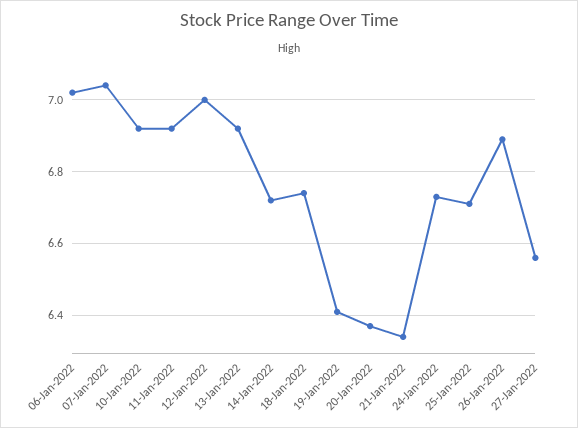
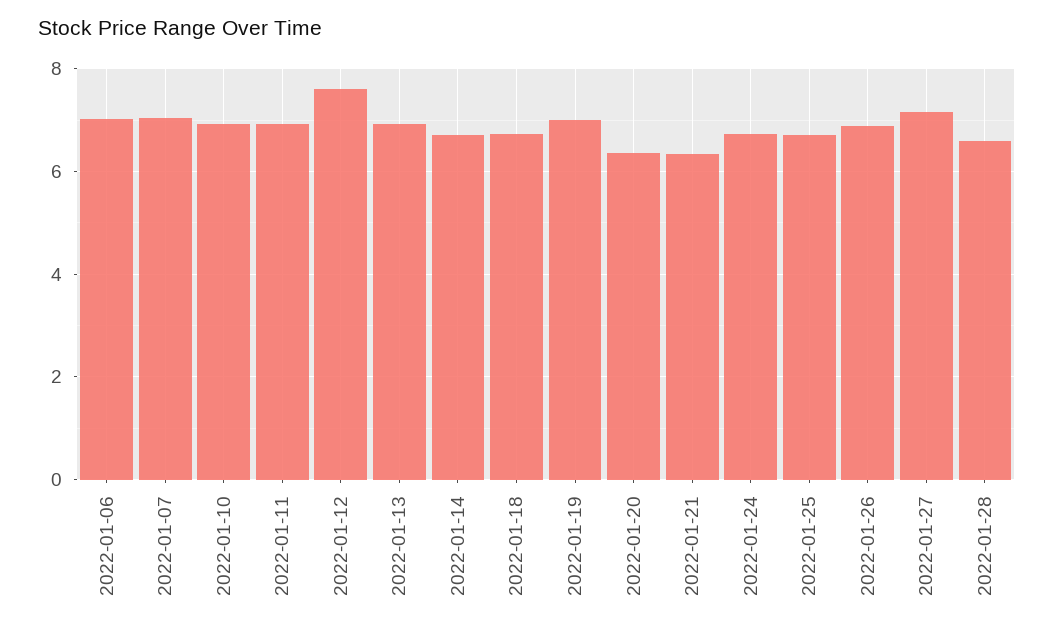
12-Jan-2022: 7 -> 7.6
19-Jan-2022: 6.4 -> 7
27-Jan-2022: 6.55 -> 7.2
2022-01-28: none -> 6.6

